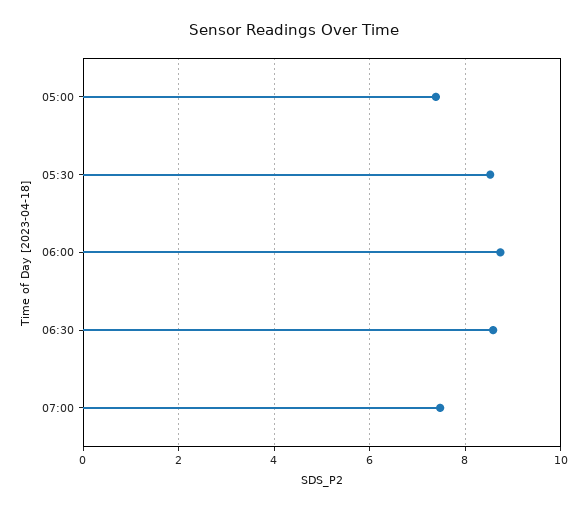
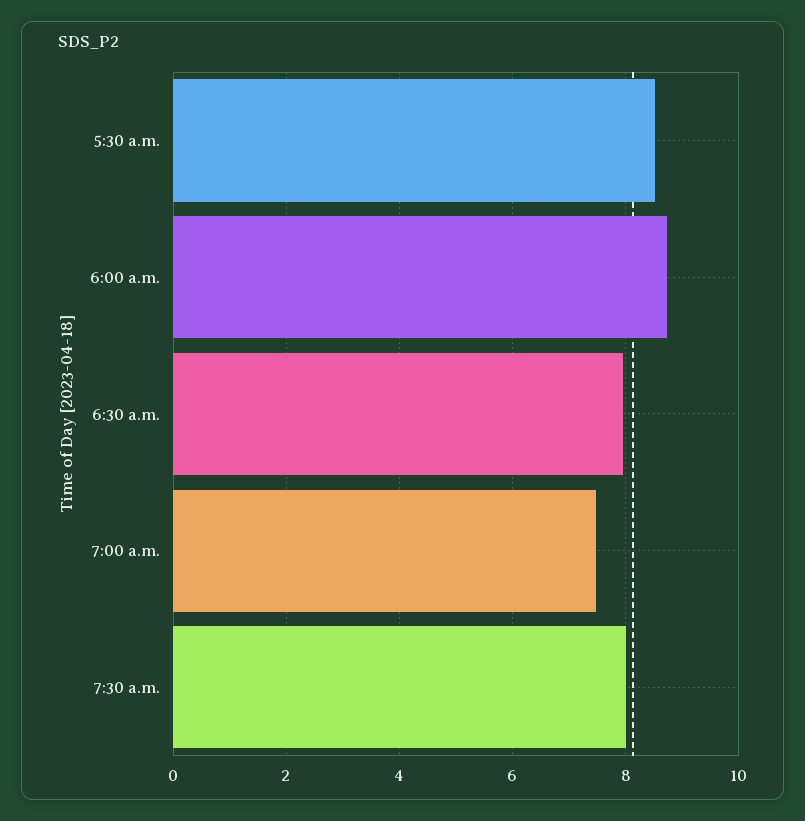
05:00: 7.4 -> none
06:30: 8.6 -> 8
7:30 a.m.: none -> 8

